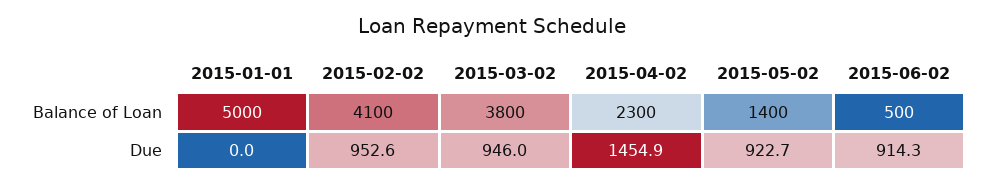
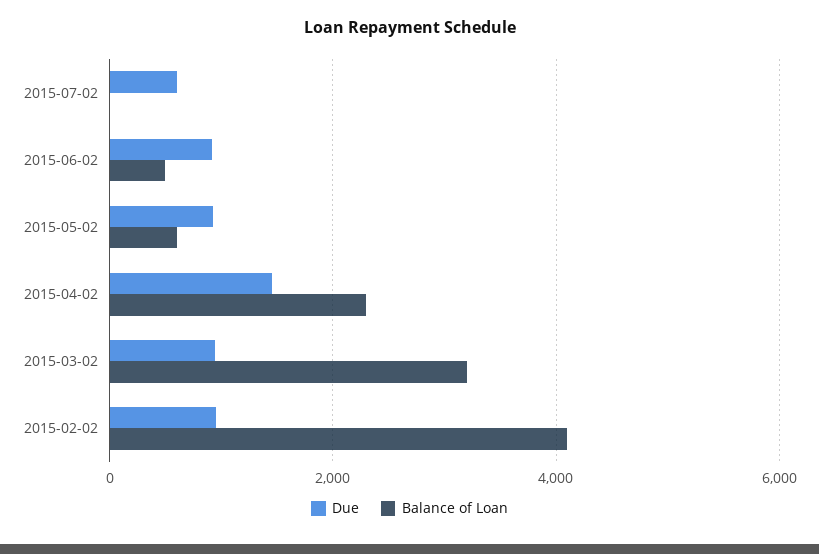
Balance of Loan, 2015-01-01: 5000 -> none
Balance of Loan, 2015-03-02: 3800 -> 3200
Balance of Loan, 2015-05-02: 1400 -> 600
Due, 2015-01-01: 0 -> none
Due, 2015-07-02: none -> 600
Balance of Loan, 2015-07-02: none -> 0

